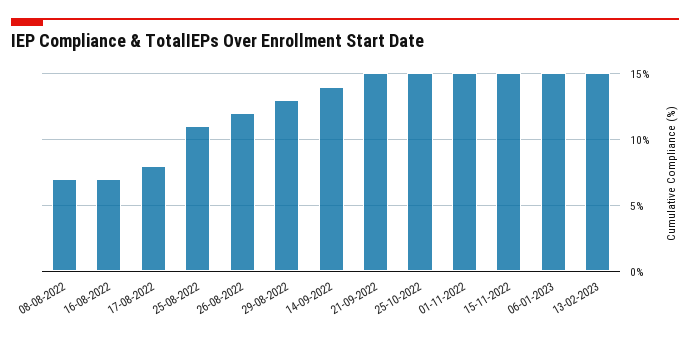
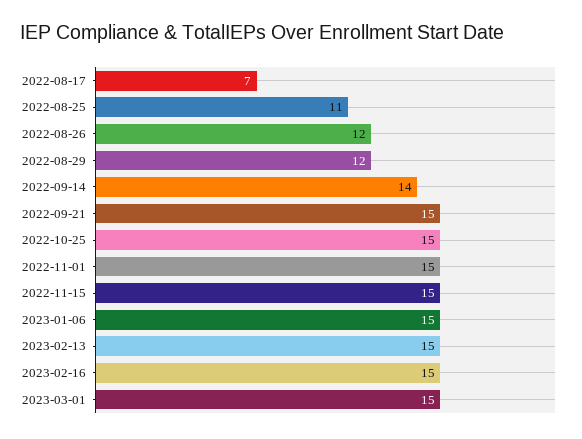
08-08-2022: 7 -> none
16-08-2022: 7 -> none
17-08-2022: 8 -> 7
29-08-2022: 13 -> 12
2023-02-16: none -> 15
2023-03-01: none -> 15

